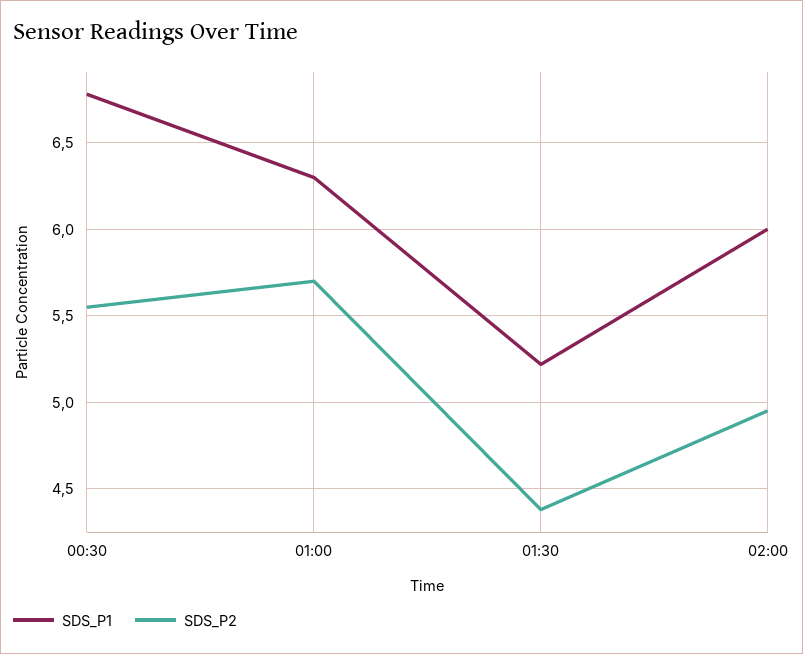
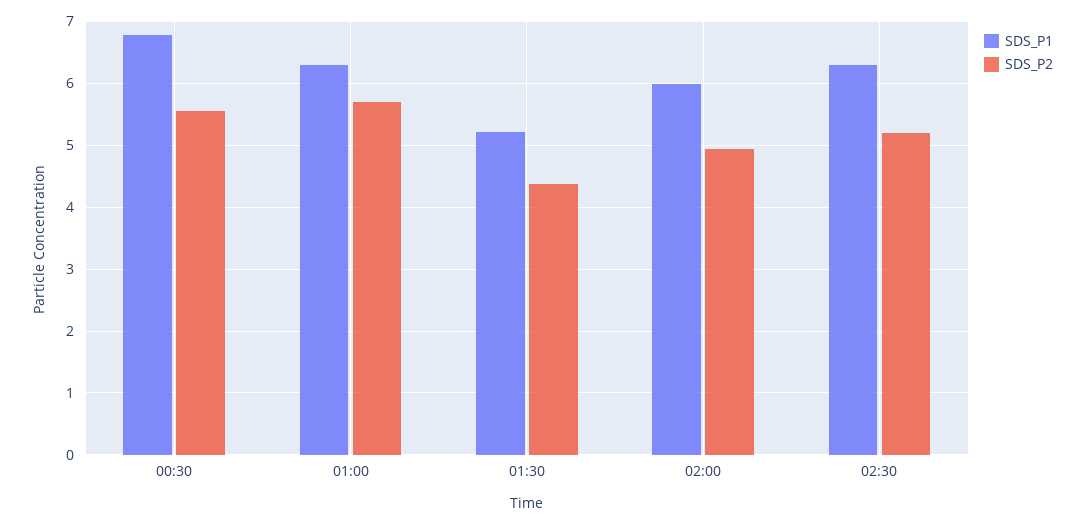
SDS_P1, 02:30: none -> 6.3
SDS_P2, 02:30: none -> 5.2

